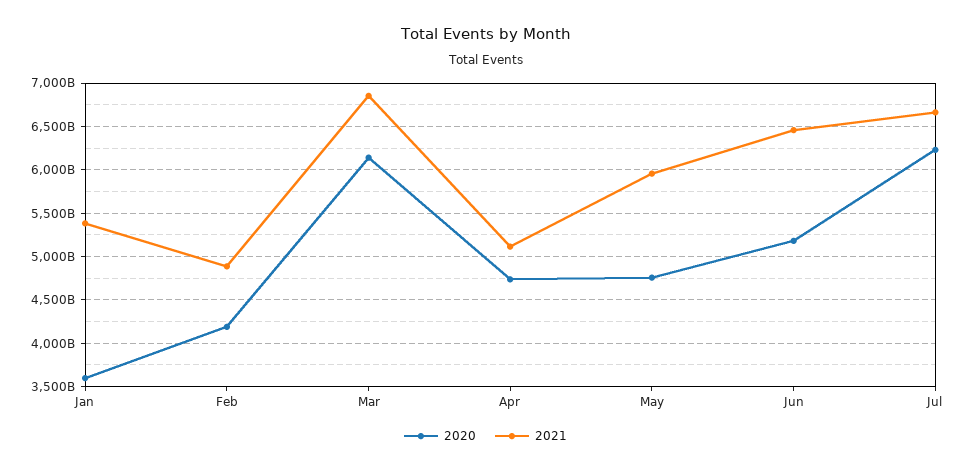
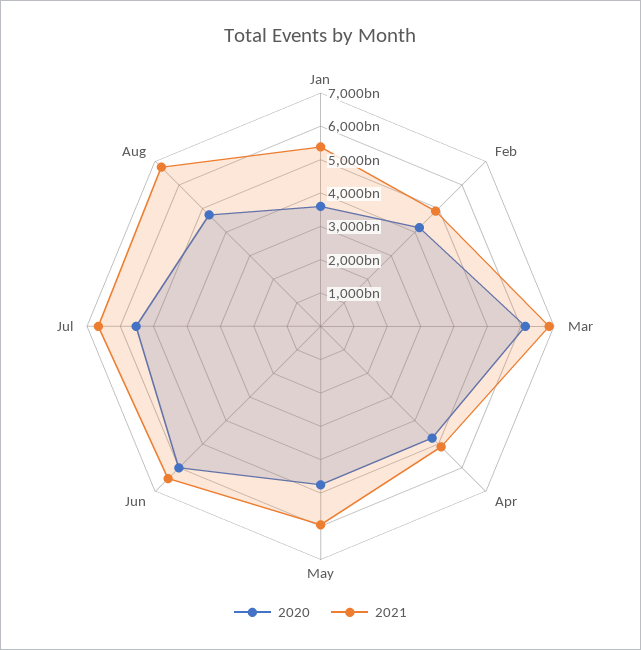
2020, Jun: 5200000000000 -> 6000000000000
2020, Jul: 6200000000000 -> 5500000000000
2020, Aug: none -> 4750000000000
2021, Aug: none -> 6750000000000

